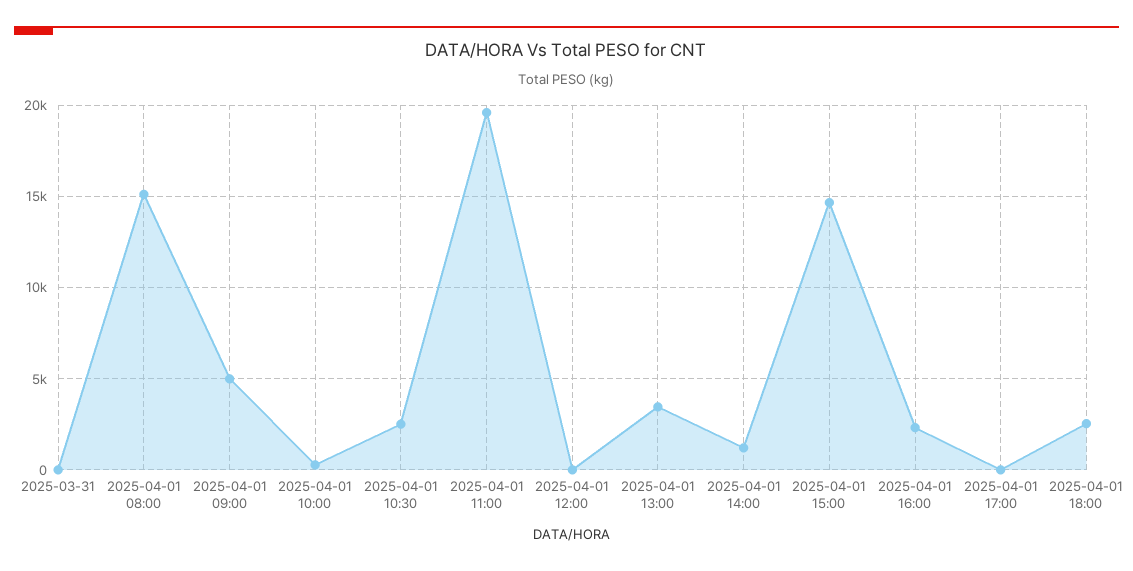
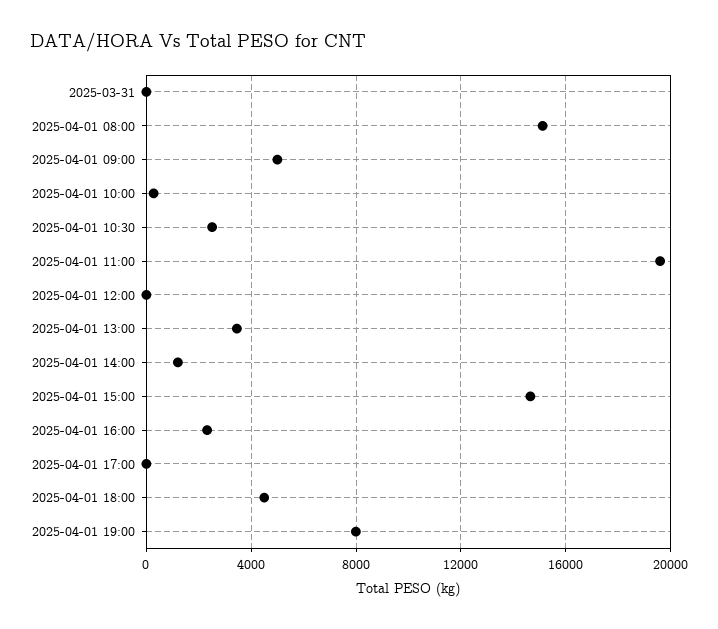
2025-04-01 18:00: 2500 -> 4500
2025-04-01 19:00: none -> 8000

